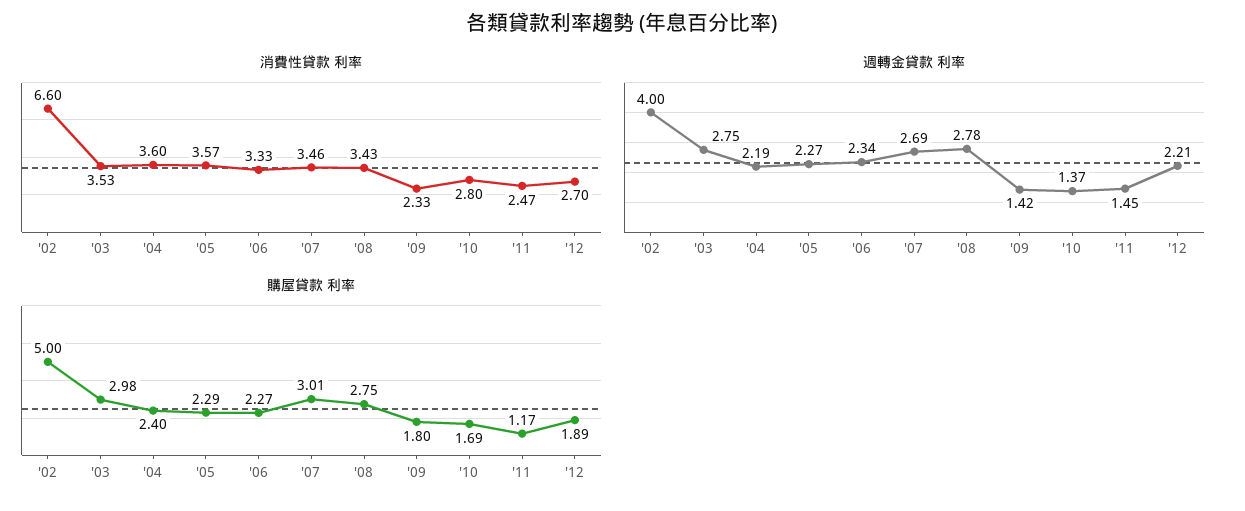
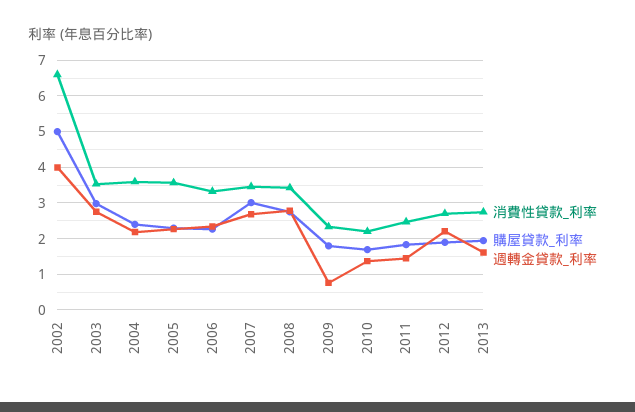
消費性貸款 利率, '10: 2.8 -> 2.2
週轉金貸款 利率, '09: 1.42 -> 0.8
購屋貸款 利率, '11: 1.17 -> 1.8
消費性貸款 利率, 2013: none -> 2.8
購屋貸款 利率, 2013: none -> 2
週轉金貸款 利率, 2013: none -> 1.6

